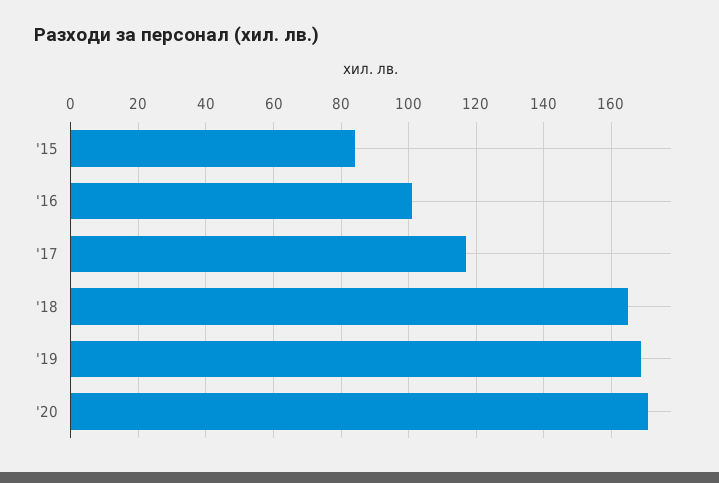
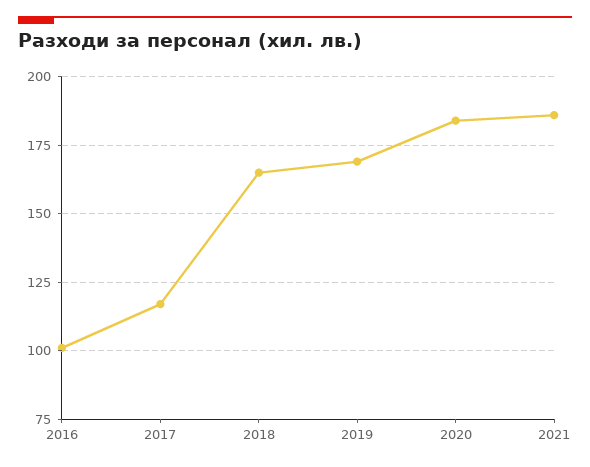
'15: 85 -> none
'20: 170 -> 185
2021: none -> 185

